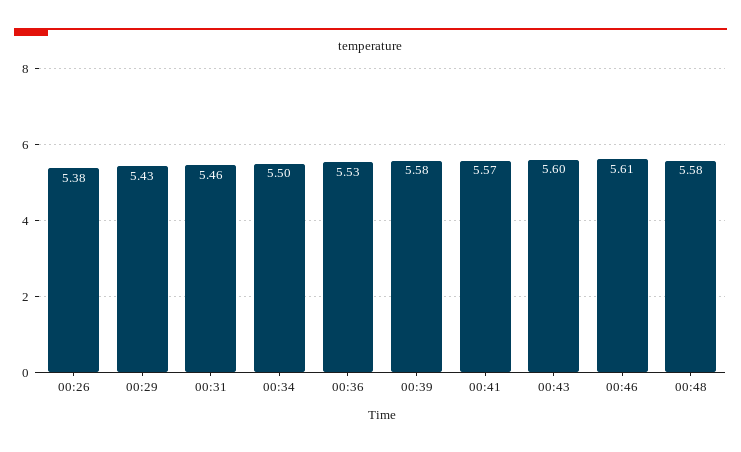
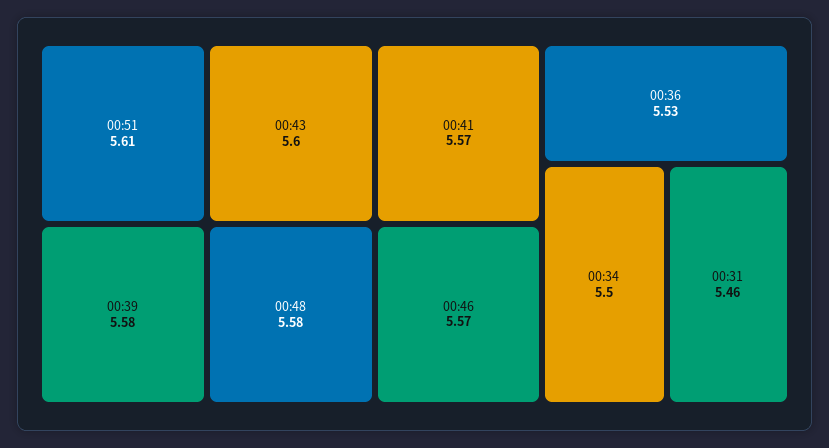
00:26: 5.38 -> none
00:29: 5.43 -> none
00:46: 5.61 -> 5.57
00:51: none -> 5.61

